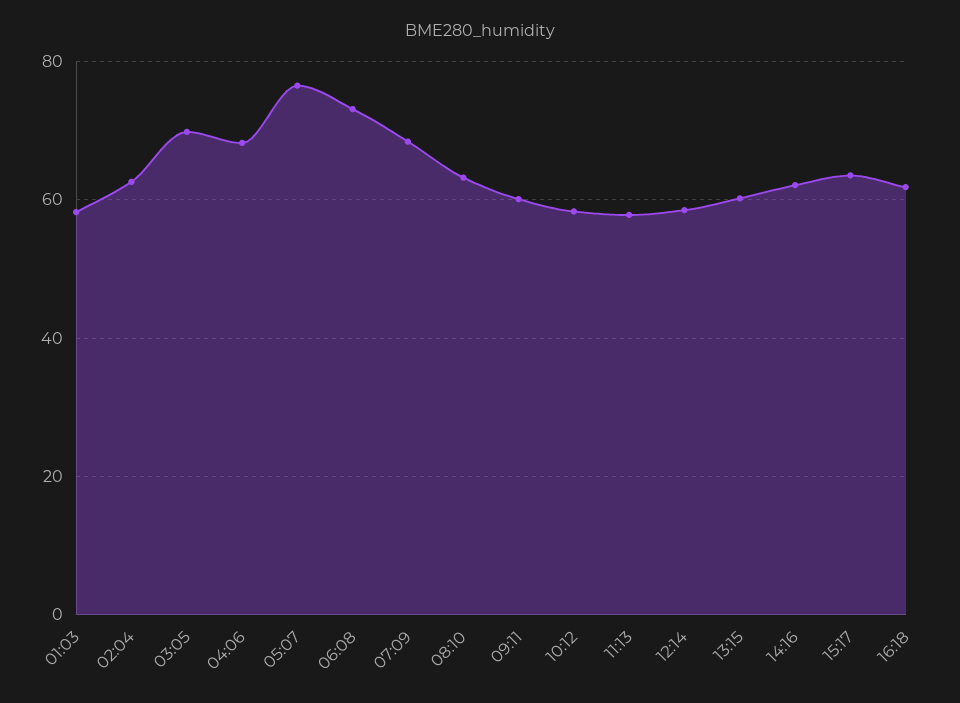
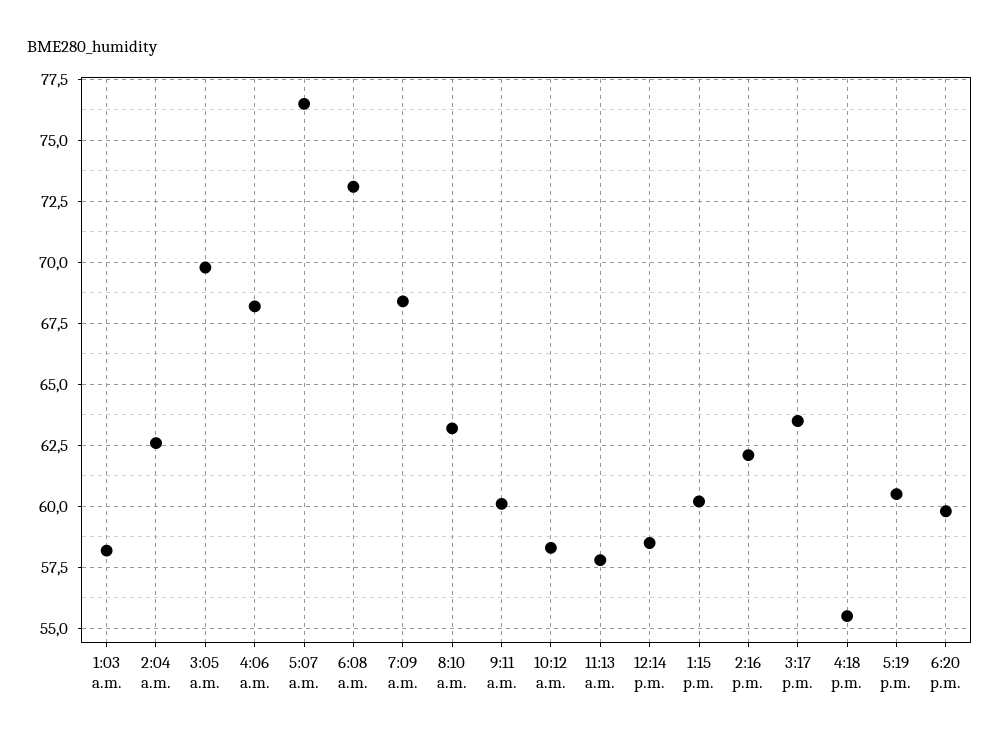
16:18: 62 -> 55.5
5:19 p.m.: none -> 60.5
6:20 p.m.: none -> 59.75

